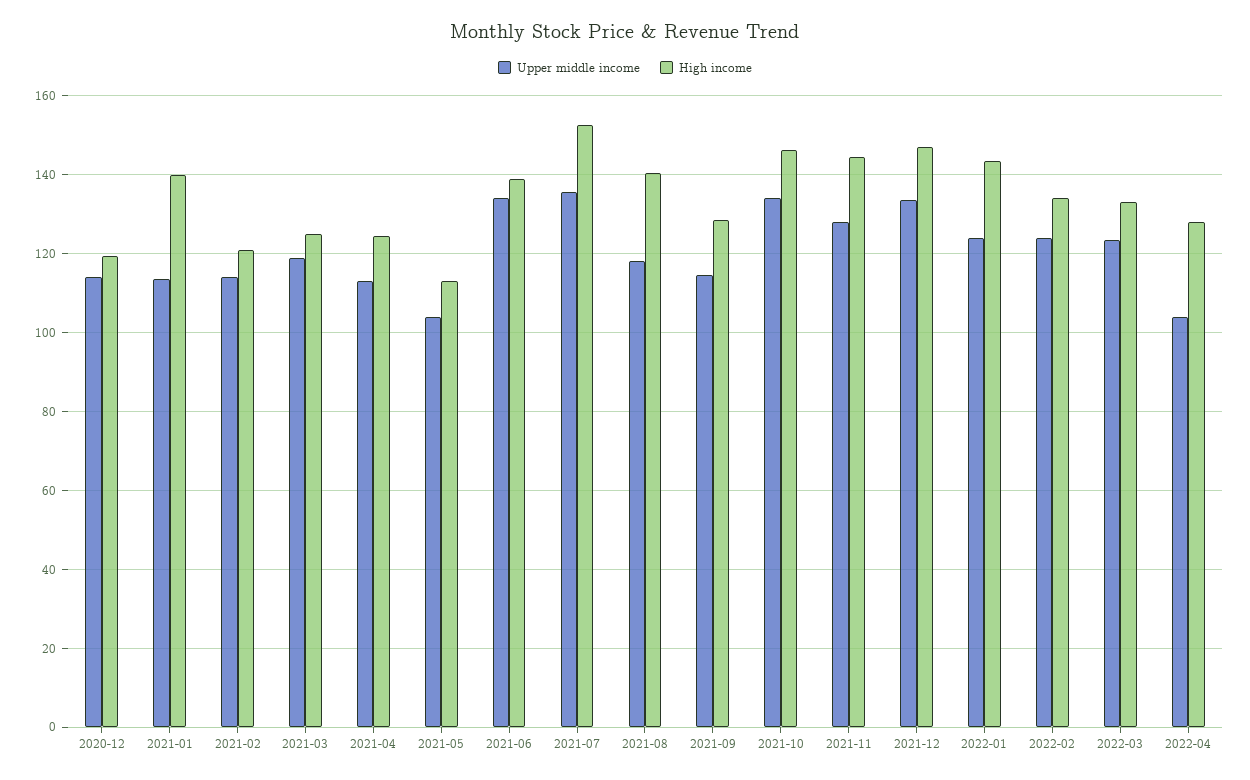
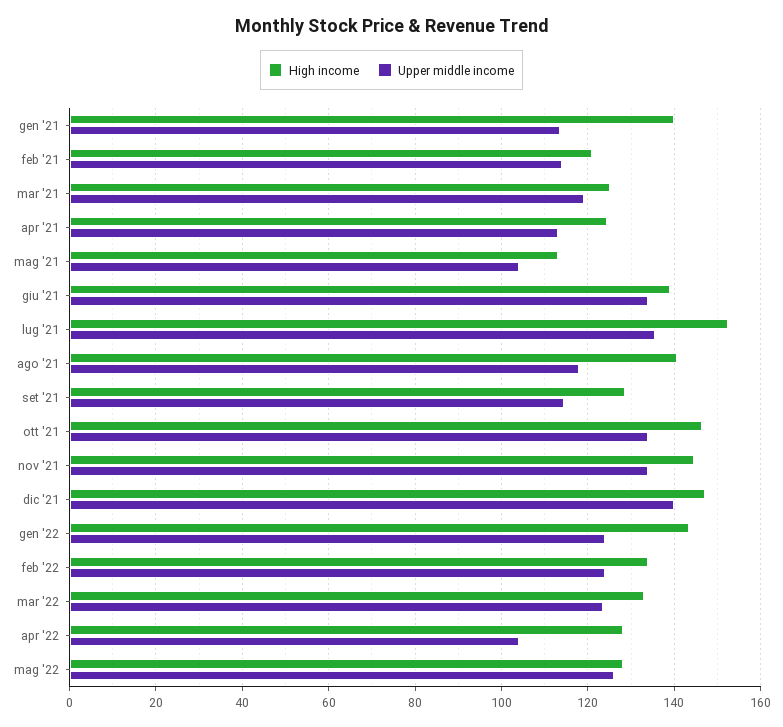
Upper middle income, 2020-12: 114 -> none
High income, 2020-12: 120 -> none
Upper middle income, 2021-11: 128 -> 134
Upper middle income, 2021-12: 134 -> 140
High income, mag '22: none -> 128
Upper middle income, mag '22: none -> 126

